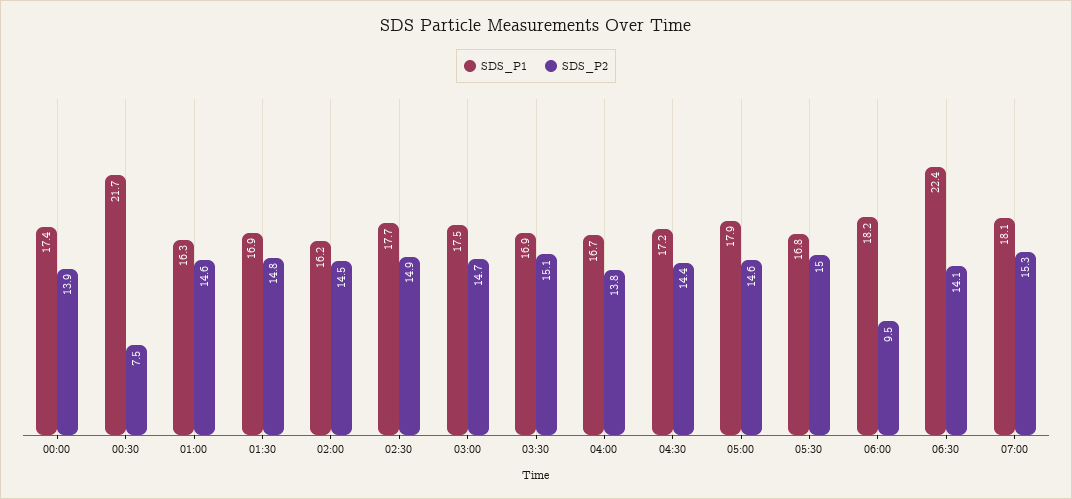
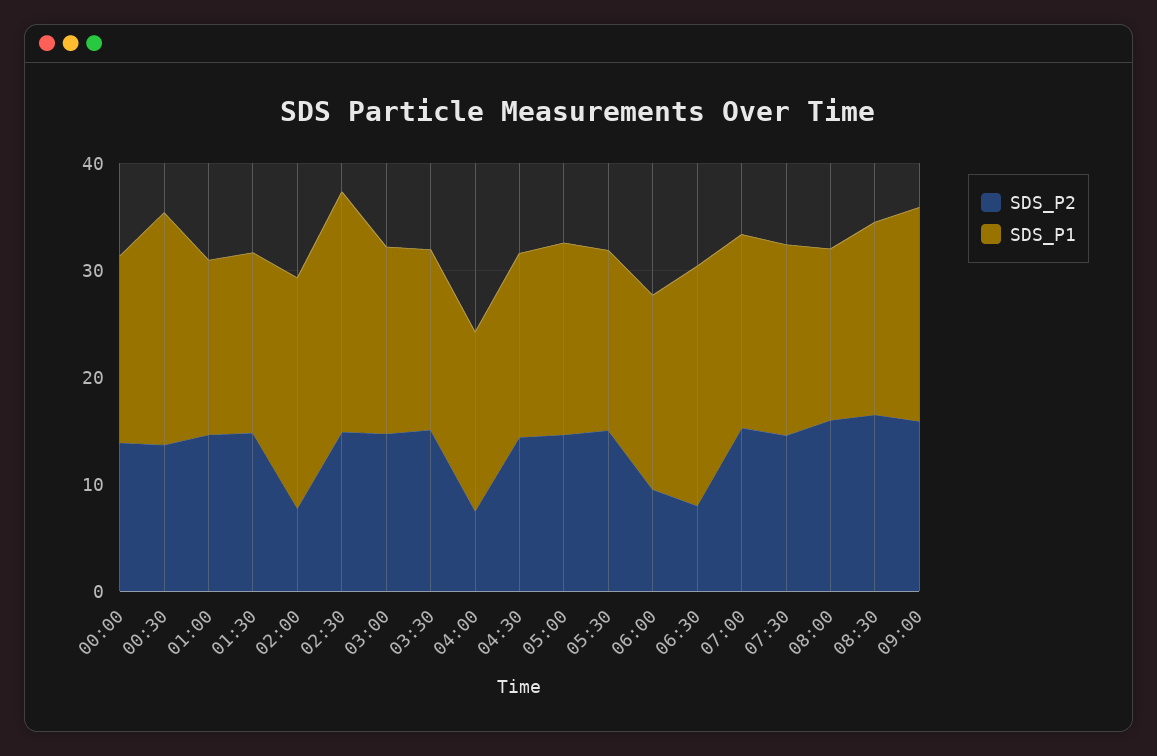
SDS_P2, 00:30: 7.5 -> 14
SDS_P1, 02:00: 16.2 -> 22
SDS_P2, 02:00: 14.5 -> 8
SDS_P1, 02:30: 17.7 -> 22
SDS_P2, 04:00: 13.8 -> 8
SDS_P2, 06:30: 14.1 -> 8
SDS_P2, 07:30: none -> 14
SDS_P1, 07:30: none -> 18
SDS_P2, 08:00: none -> 16
SDS_P1, 08:00: none -> 16
SDS_P2, 08:30: none -> 16
SDS_P1, 08:30: none -> 18
SDS_P2, 09:00: none -> 16
SDS_P1, 09:00: none -> 20

